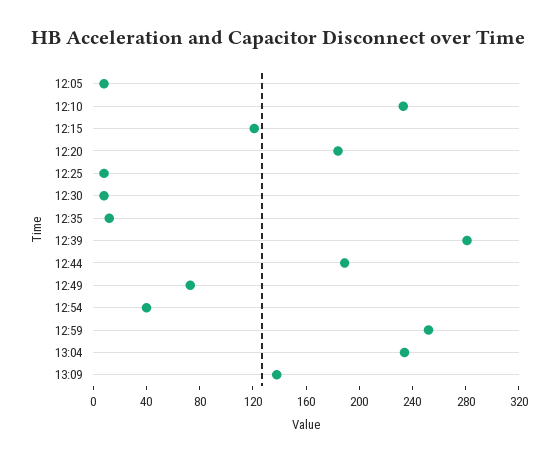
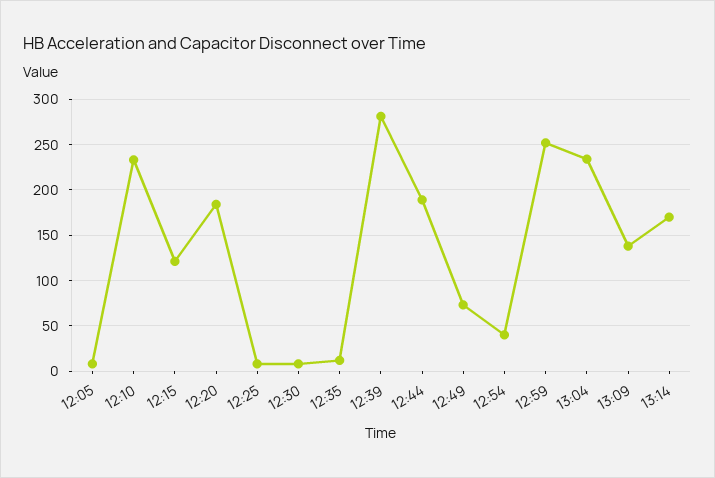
13:14: none -> 170

